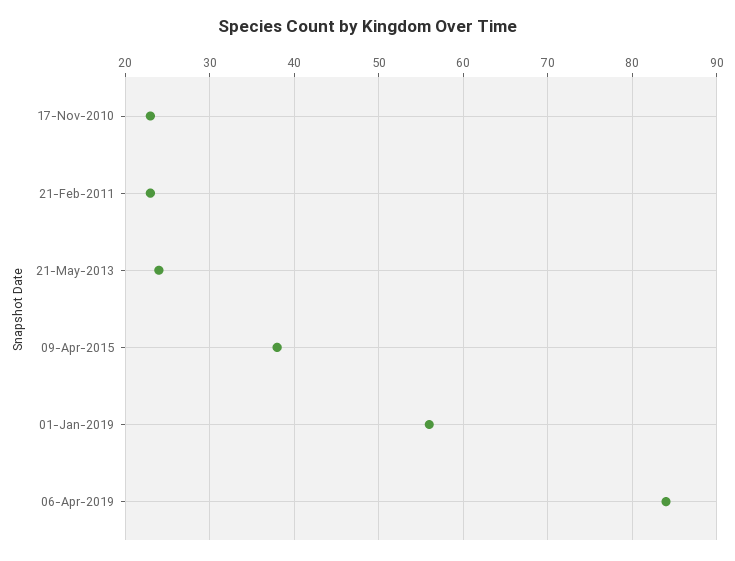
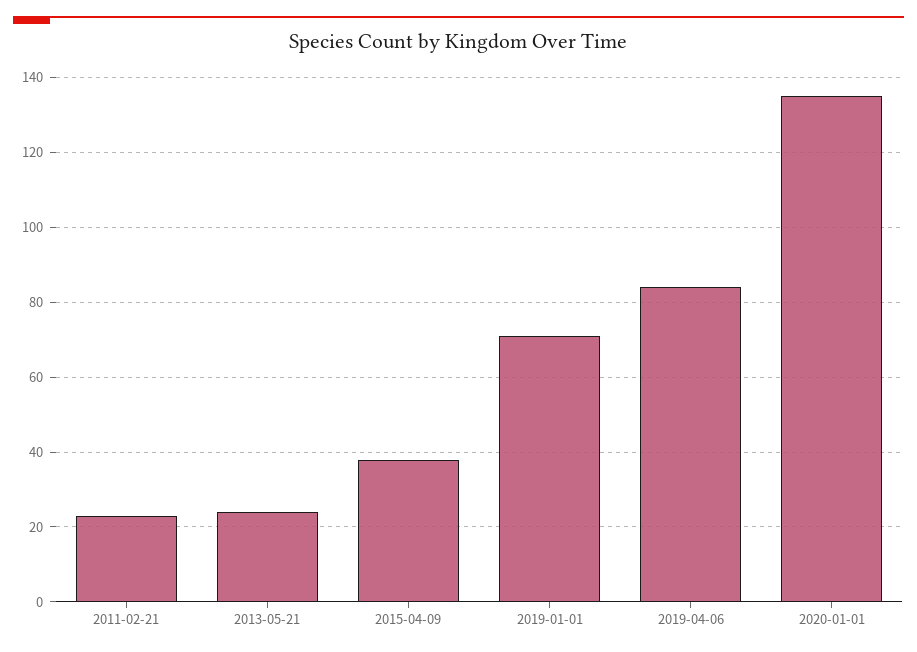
17-Nov-2010: 23 -> none
01-Jan-2019: 56 -> 70
2020-01-01: none -> 135

